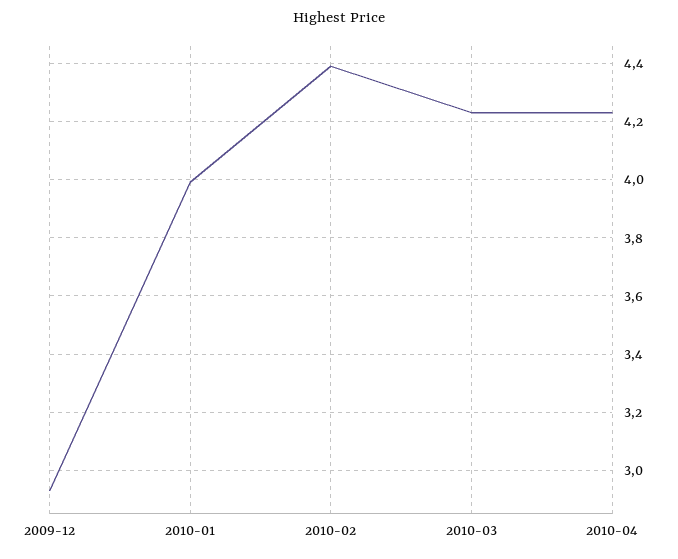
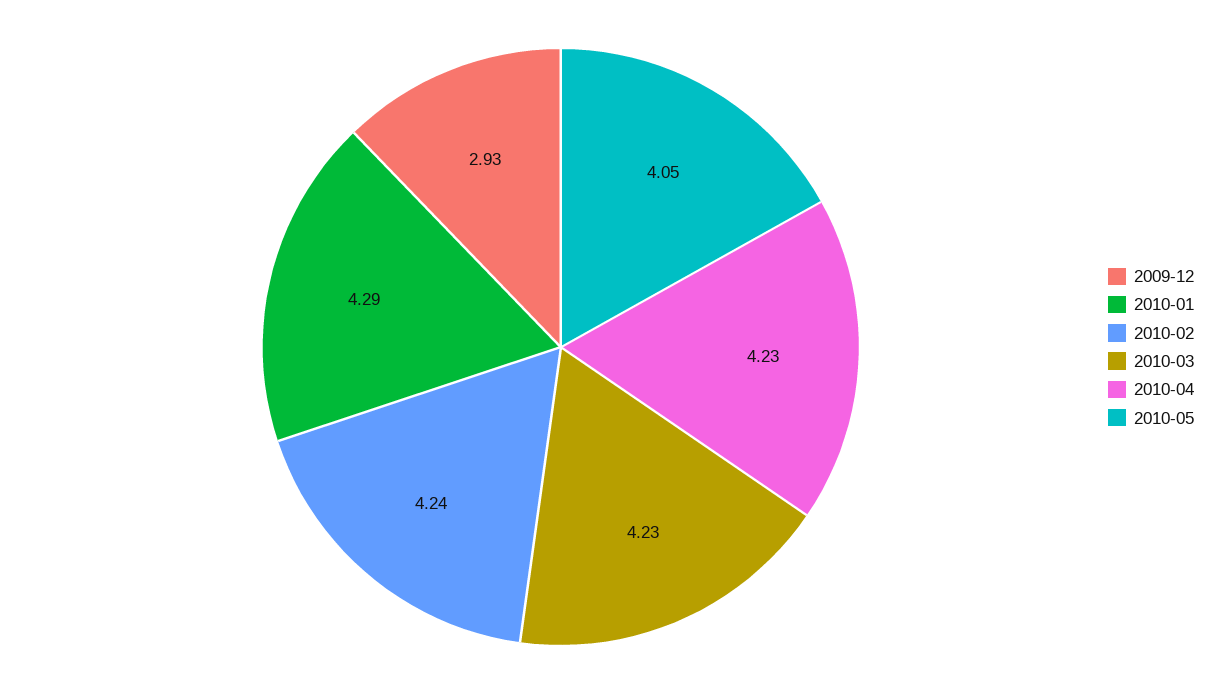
2010-01: 4 -> 4.29
2010-02: 4.4 -> 4.24
2010-05: none -> 4.05

